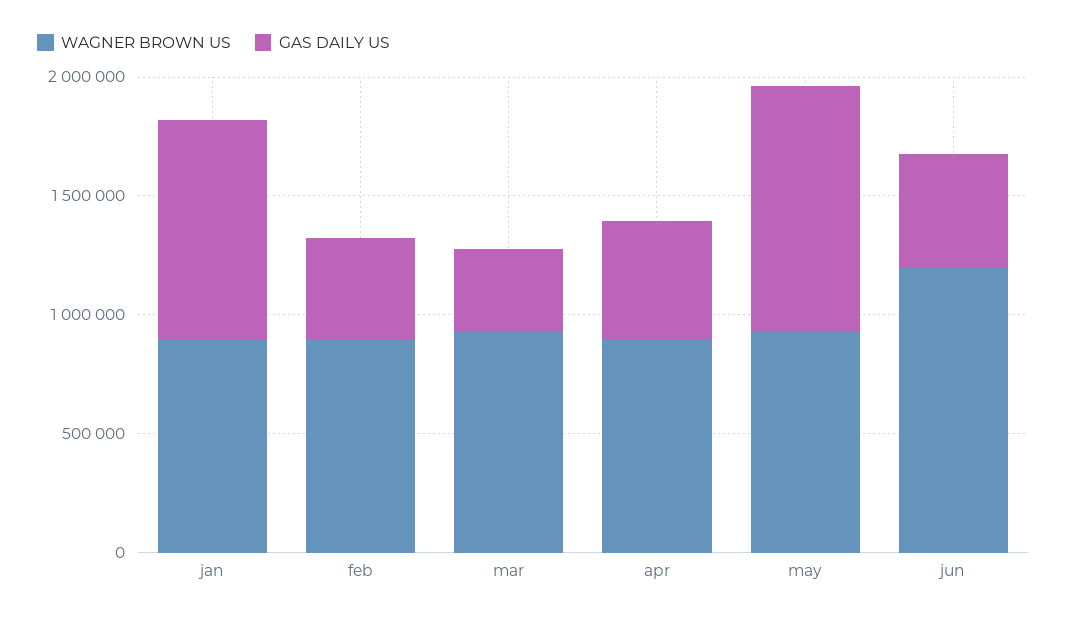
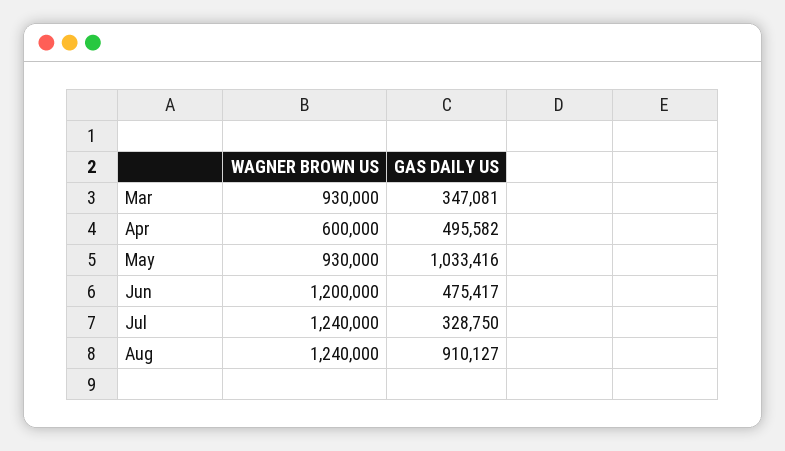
WAGNER BROWN US, jan: 900000 -> none
GAS DAILY US, jan: 900000 -> none
WAGNER BROWN US, feb: 900000 -> none
GAS DAILY US, feb: 400000 -> none
WAGNER BROWN US, apr: 900000 -> 600000
WAGNER BROWN US, Jul: none -> 1240000
GAS DAILY US, Jul: none -> 328750
WAGNER BROWN US, Aug: none -> 1240000
GAS DAILY US, Aug: none -> 910127

